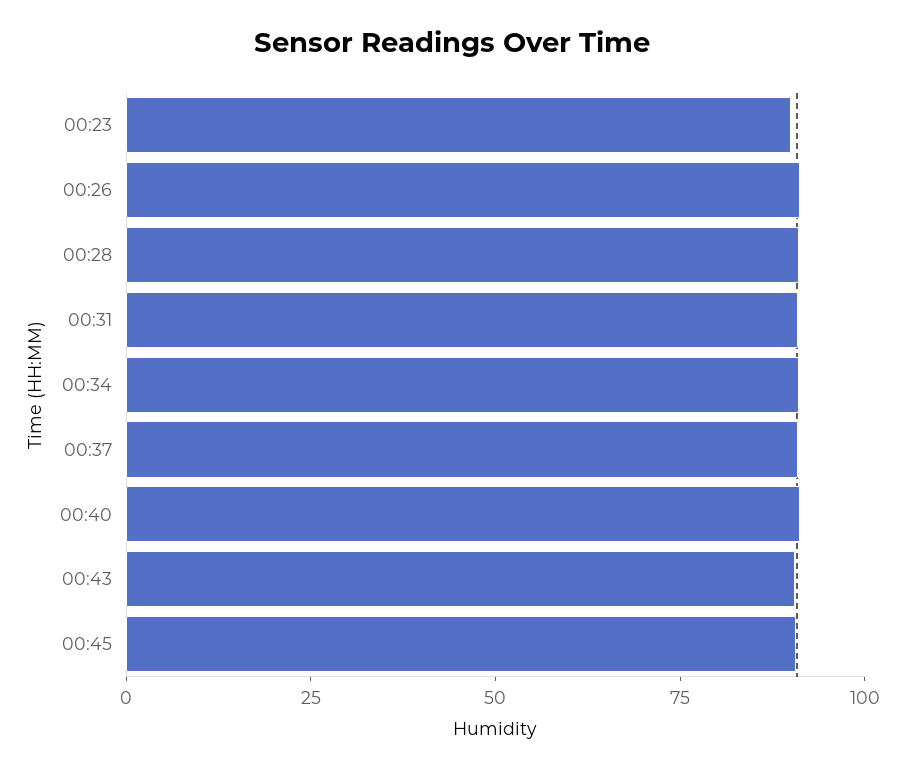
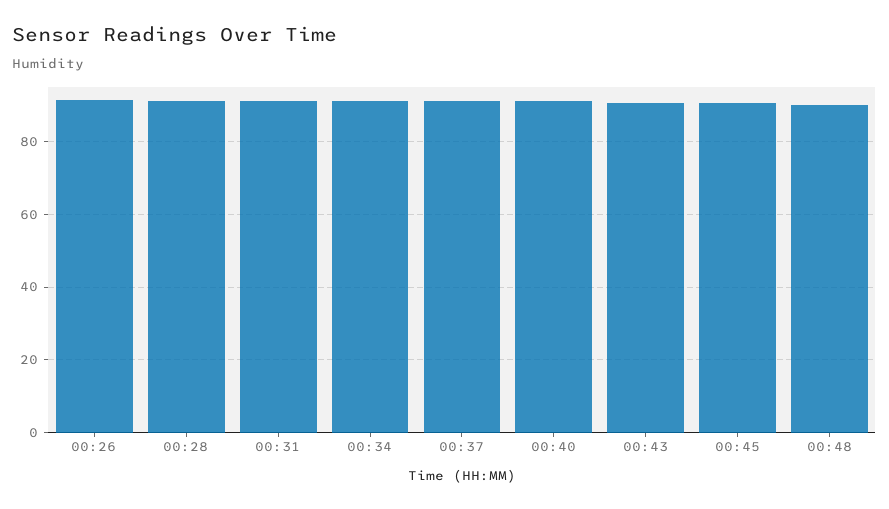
00:23: 90 -> none
00:48: none -> 90

